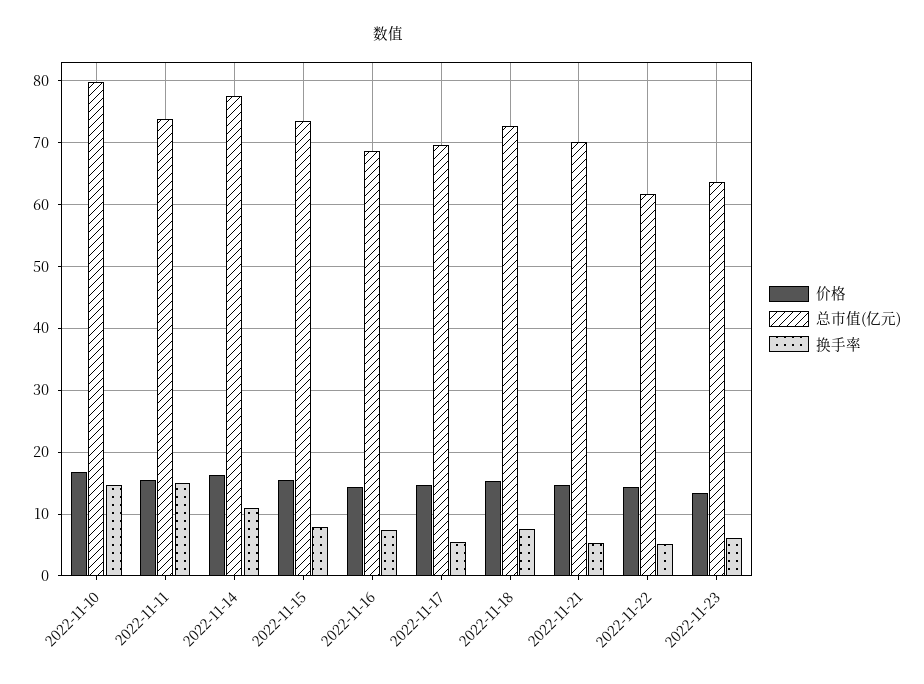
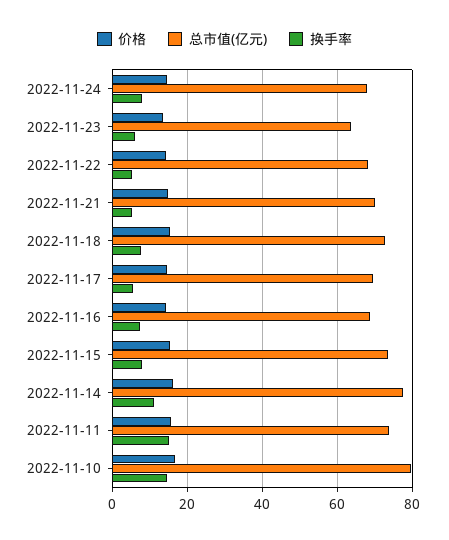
总市值(亿元), 2022-11-22: 62 -> 68
价格, 2022-11-24: none -> 14
总市值(亿元), 2022-11-24: none -> 68
换手率, 2022-11-24: none -> 8

